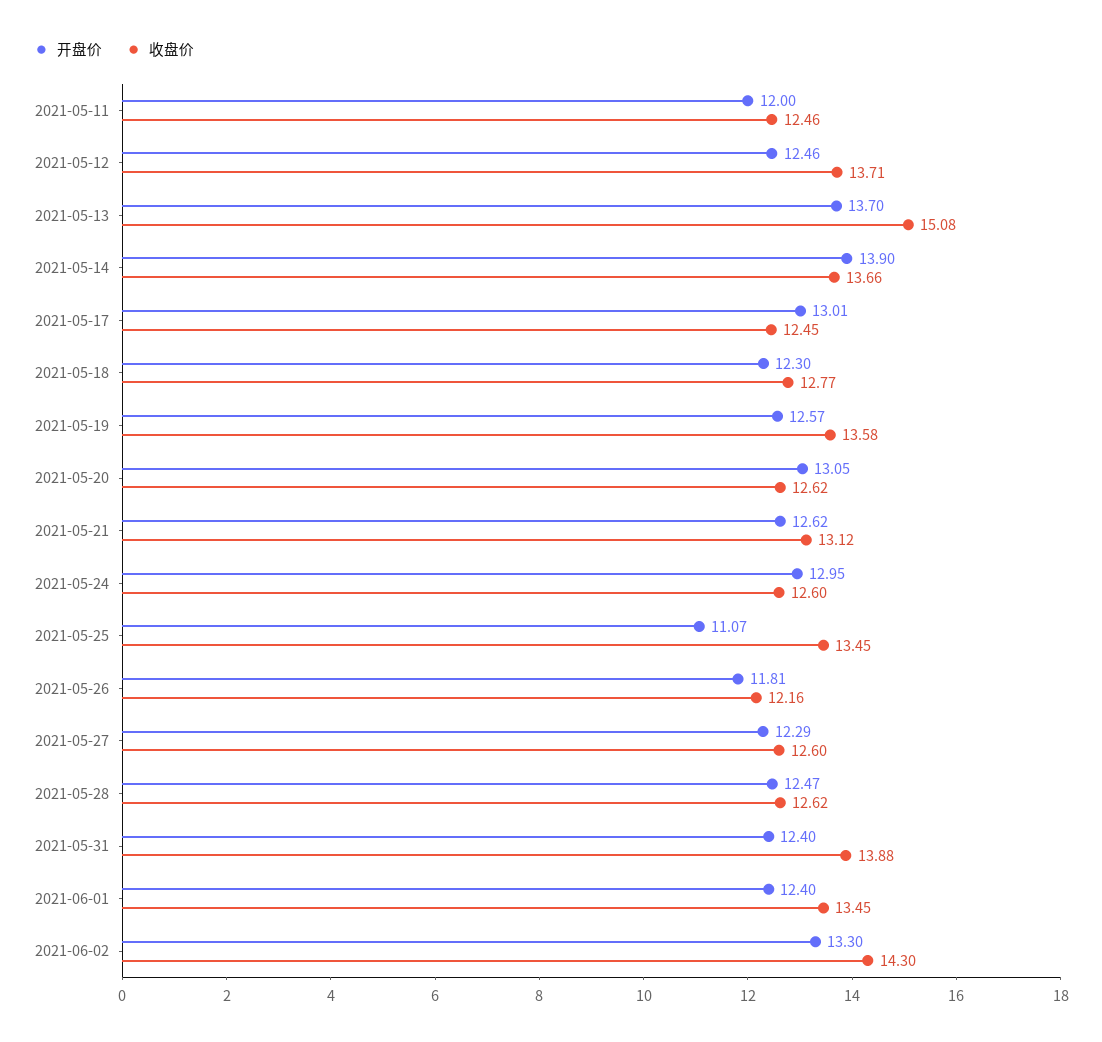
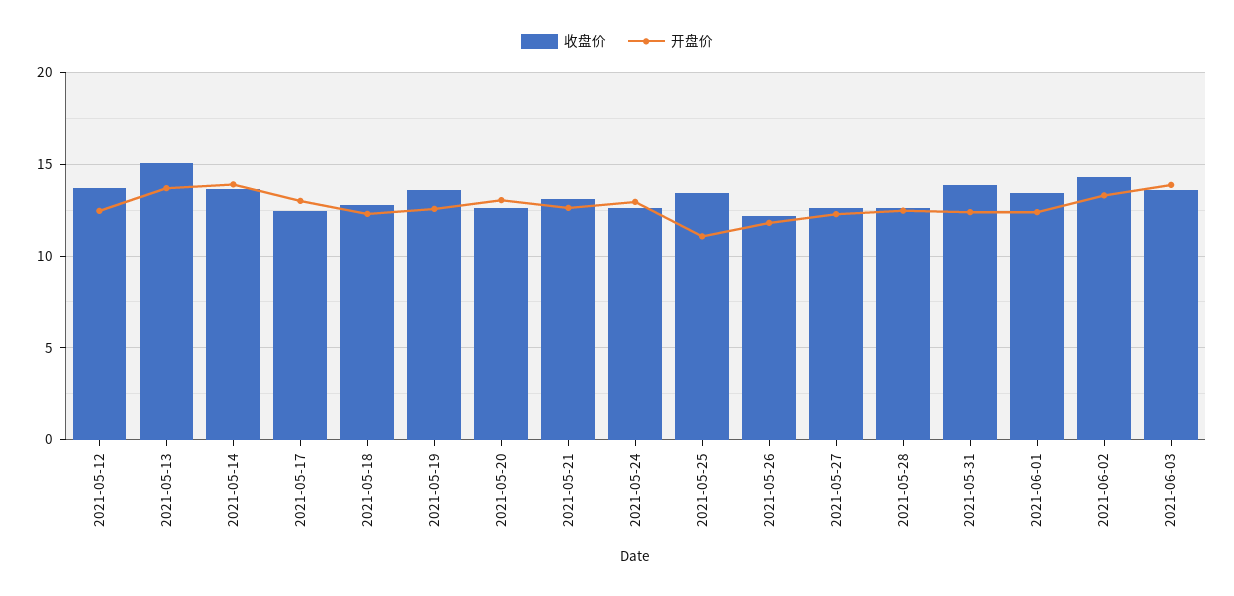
开盘价, 2021-05-11: 12 -> none
收盘价, 2021-05-11: 12.46 -> none
收盘价, 2021-06-03: none -> 13.5
开盘价, 2021-06-03: none -> 14

